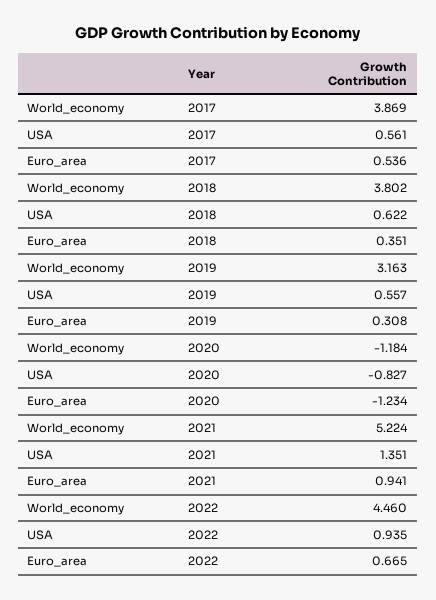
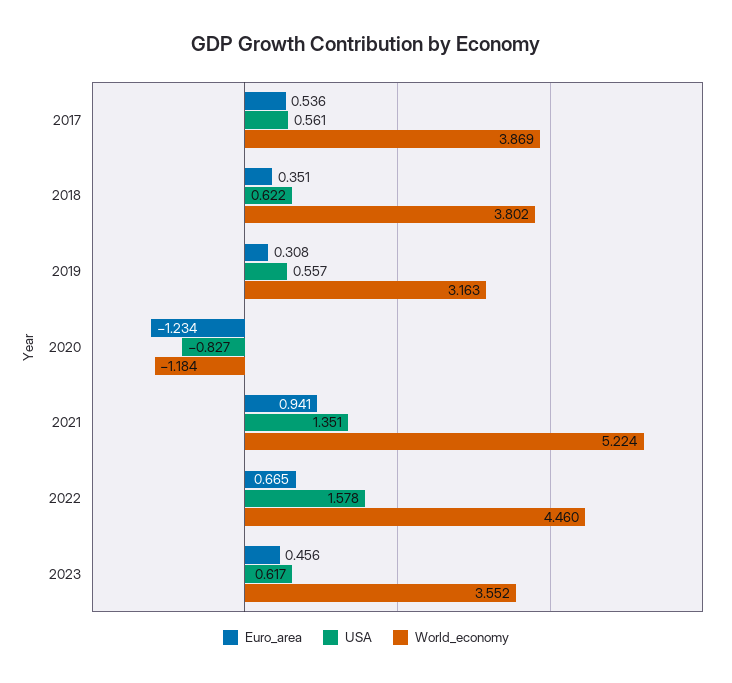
USA, 2022: 0.935 -> 1.578
Euro_area, 2023: none -> 0.456
USA, 2023: none -> 0.617
World_economy, 2023: none -> 3.552

